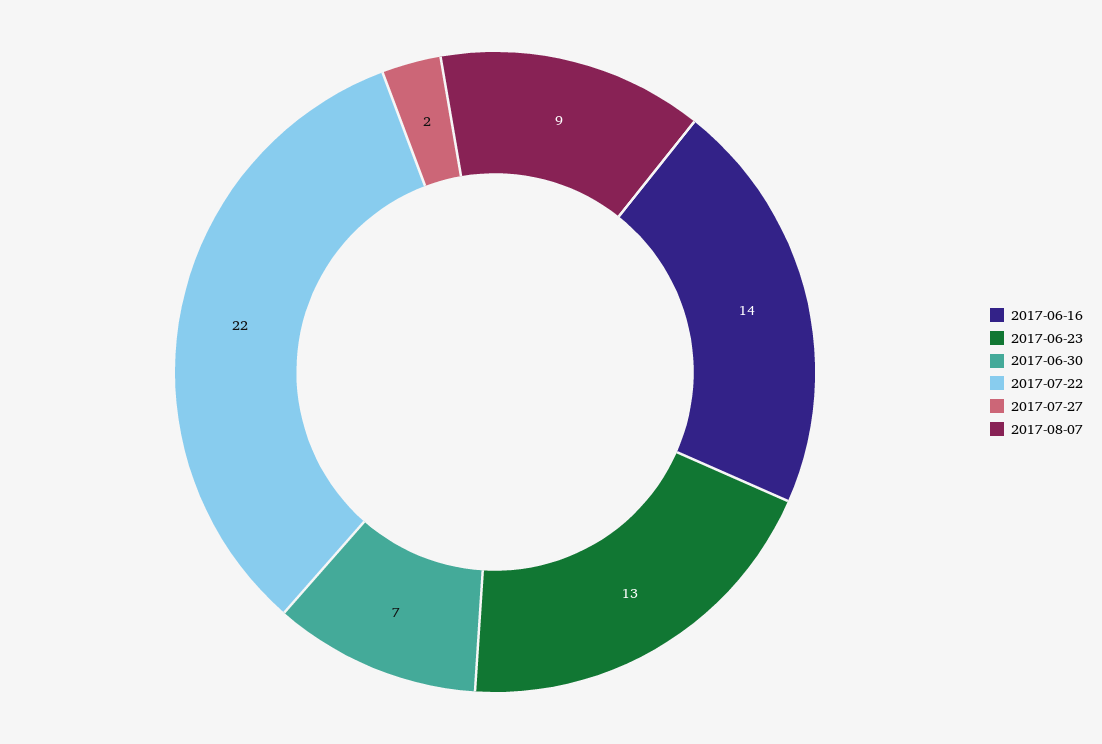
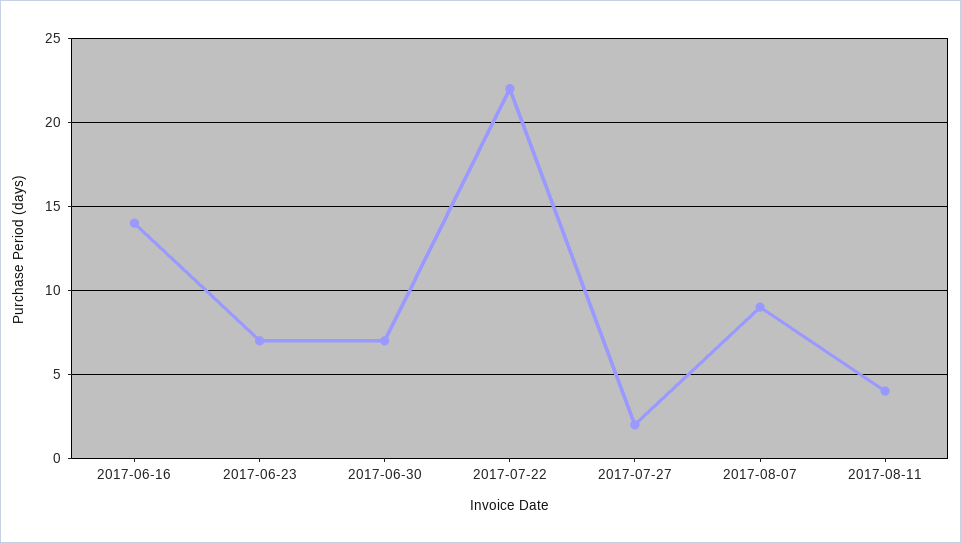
2017-06-23: 13 -> 7
2017-08-11: none -> 4

